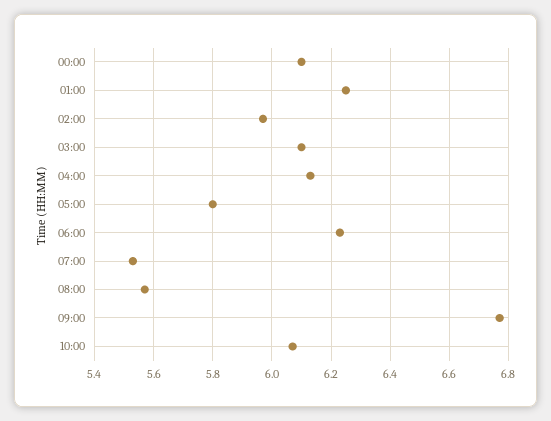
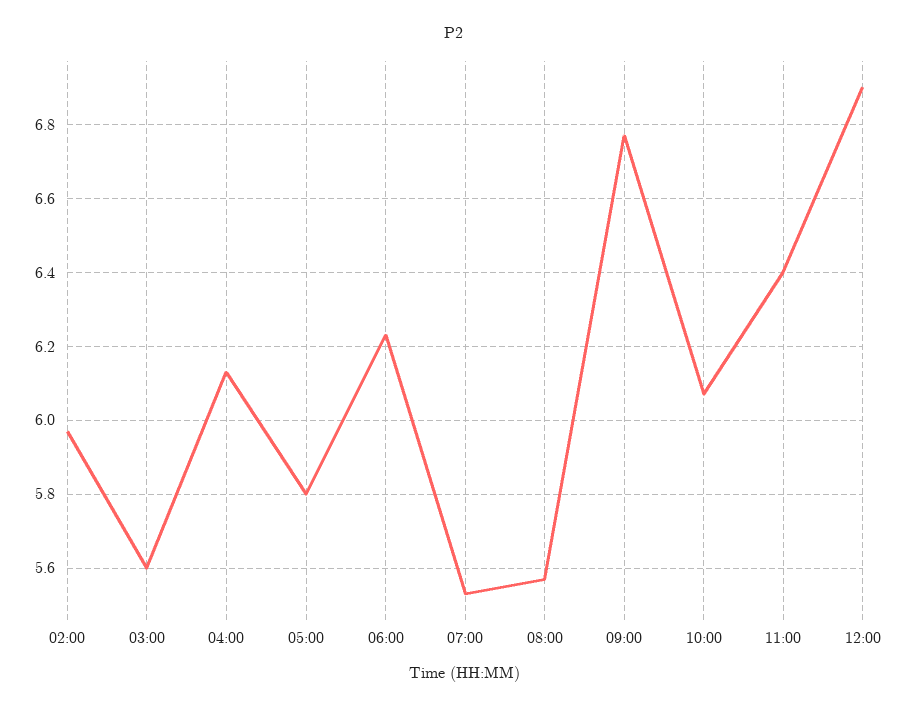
00:00: 6.1 -> none
01:00: 6.25 -> none
03:00: 6.1 -> 5.6
11:00: none -> 6.4
12:00: none -> 6.9

